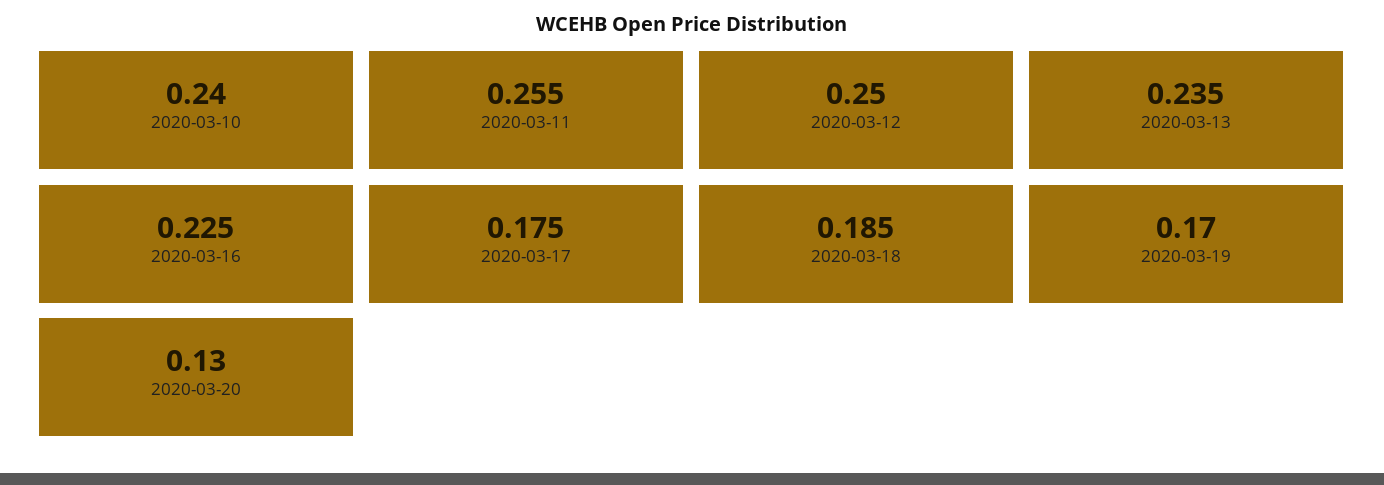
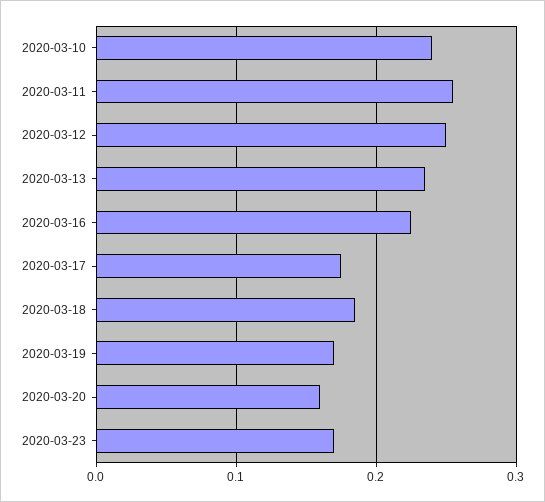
2020-03-20: 0.13 -> 0.16
2020-03-23: none -> 0.17

